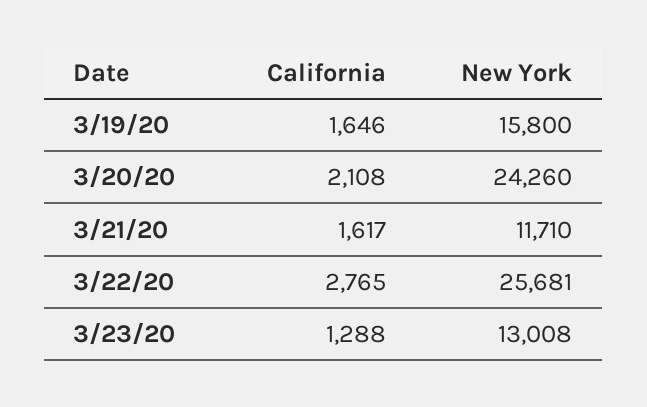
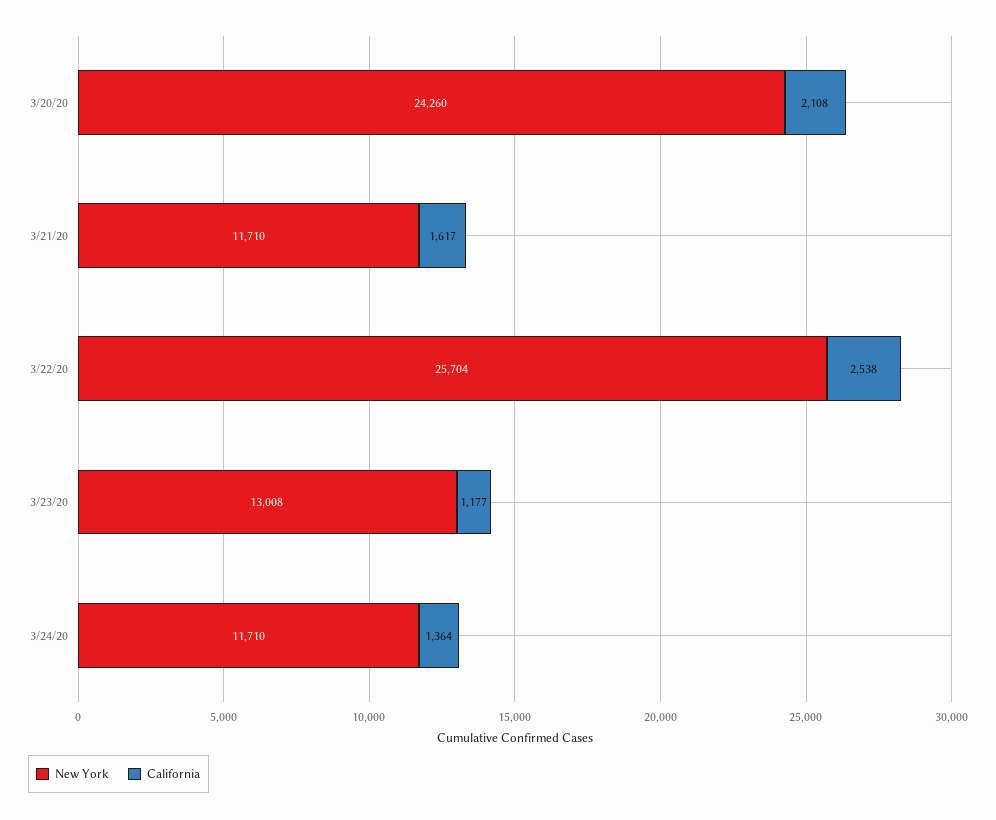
California, 3/19/20: 1646 -> none
New York, 3/19/20: 15800 -> none
California, 3/22/20: 2765 -> 2538
New York, 3/22/20: 25681 -> 25704
California, 3/23/20: 1288 -> 1177
New York, 3/24/20: none -> 11710
California, 3/24/20: none -> 1364

